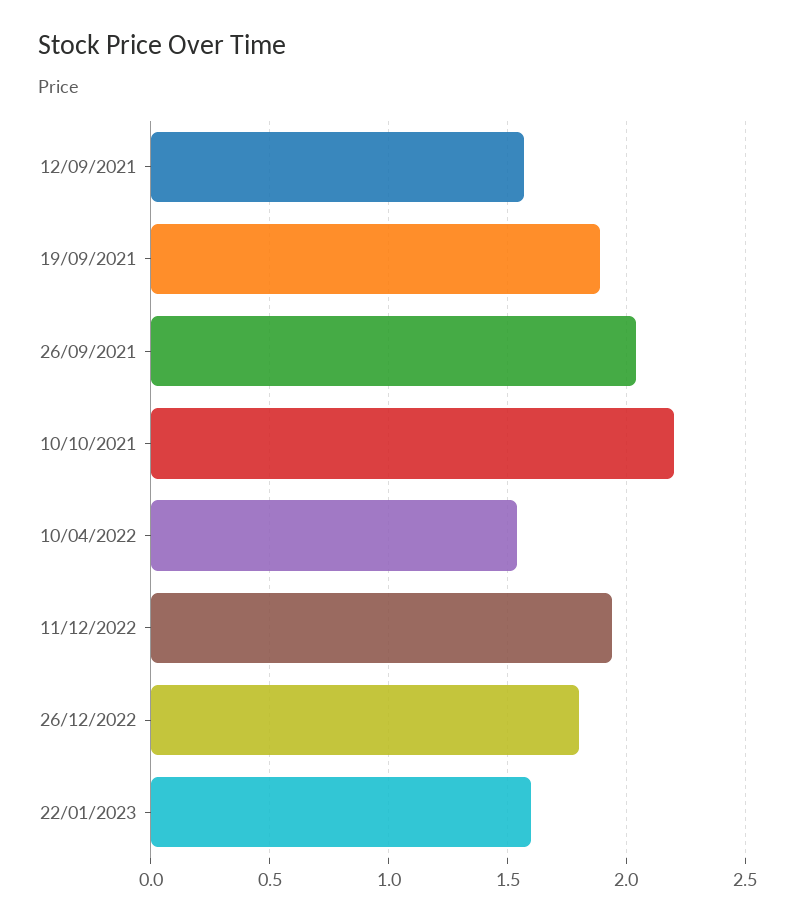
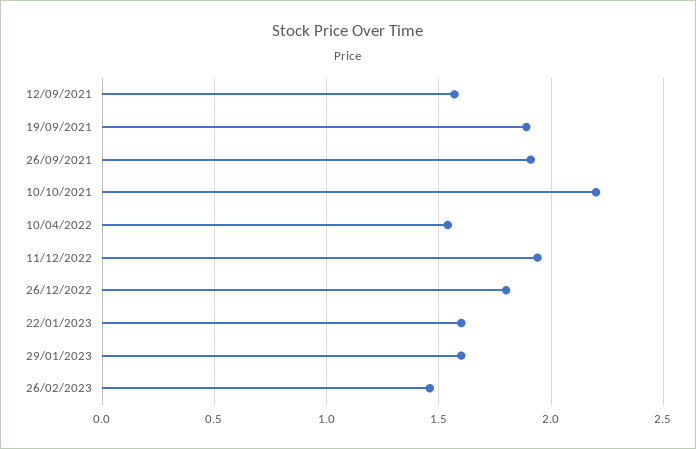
26/09/2021: 2.05 -> 1.9
29/01/2023: none -> 1.6
26/02/2023: none -> 1.45

